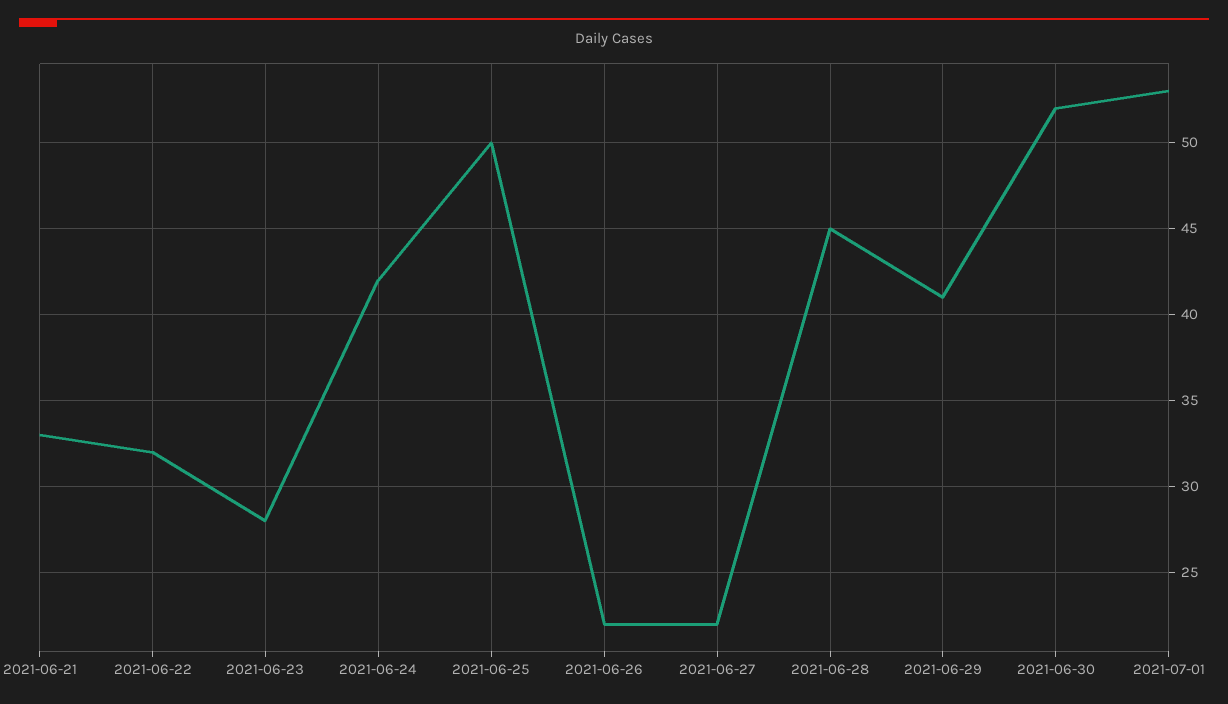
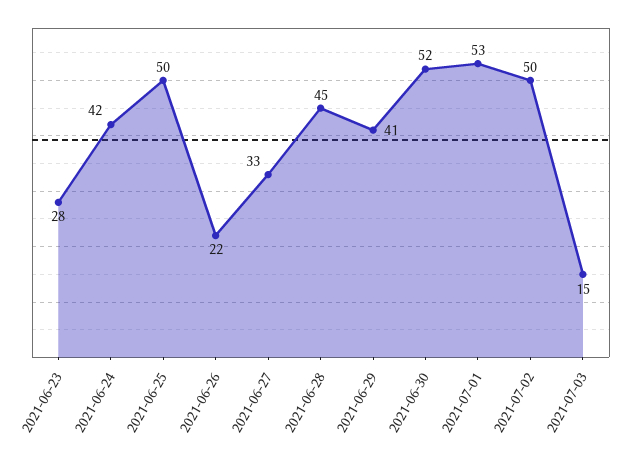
2021-06-21: 33 -> none
2021-06-22: 32 -> none
2021-06-27: 22 -> 33
2021-07-02: none -> 50
2021-07-03: none -> 15

